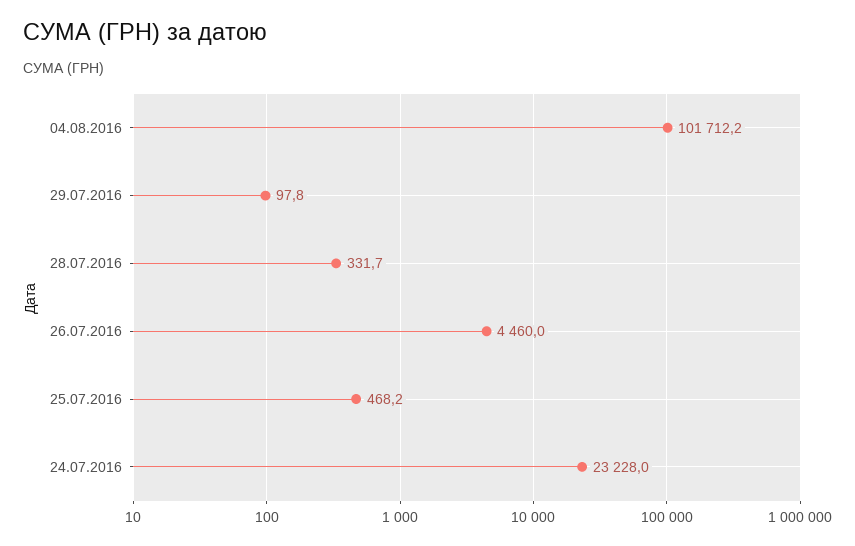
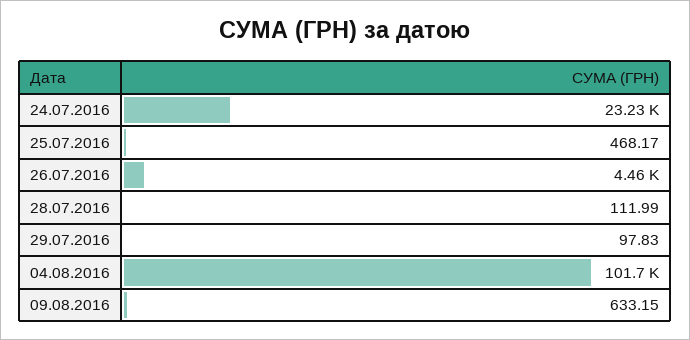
28.07.2016: 331.7 -> 111.99
09.08.2016: none -> 633.15

